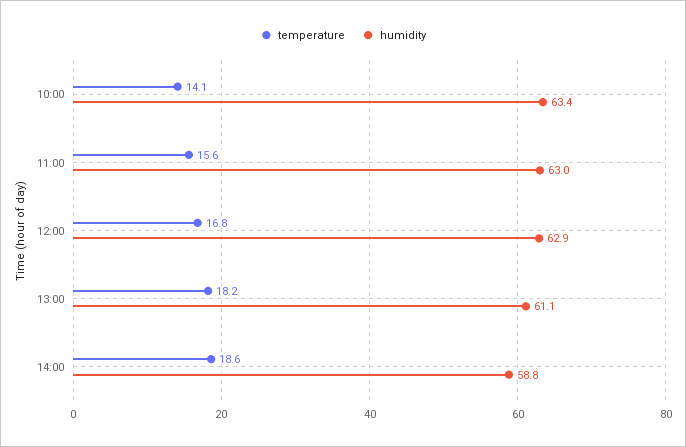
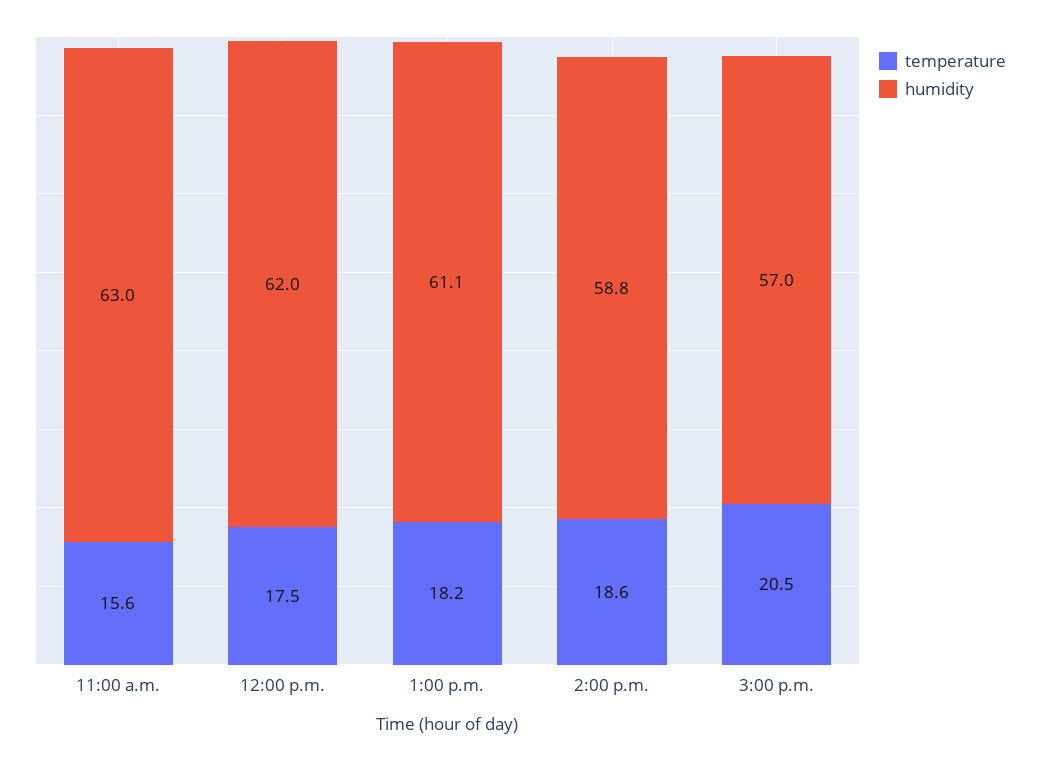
temperature, 10:00: 14.1 -> none
humidity, 10:00: 63.4 -> none
temperature, 12:00: 16.8 -> 17.5
humidity, 12:00: 62.9 -> 62
temperature, 3:00 p.m.: none -> 20.5
humidity, 3:00 p.m.: none -> 57

